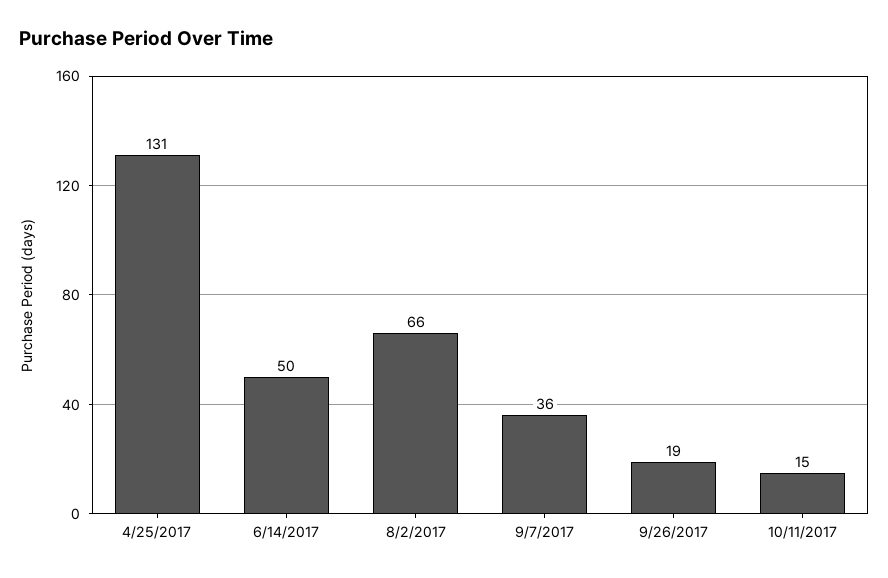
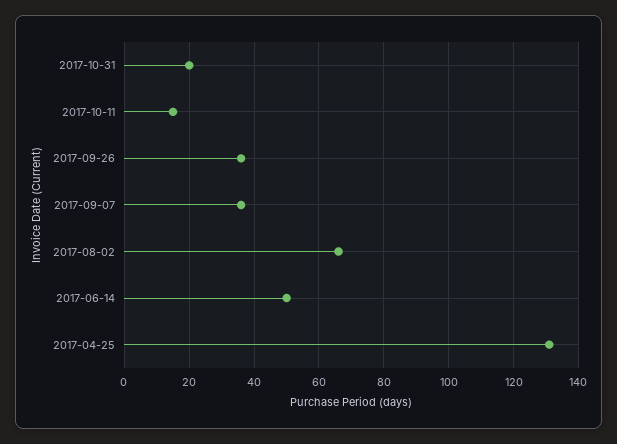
9/26/2017: 19 -> 35
2017-10-31: none -> 20

